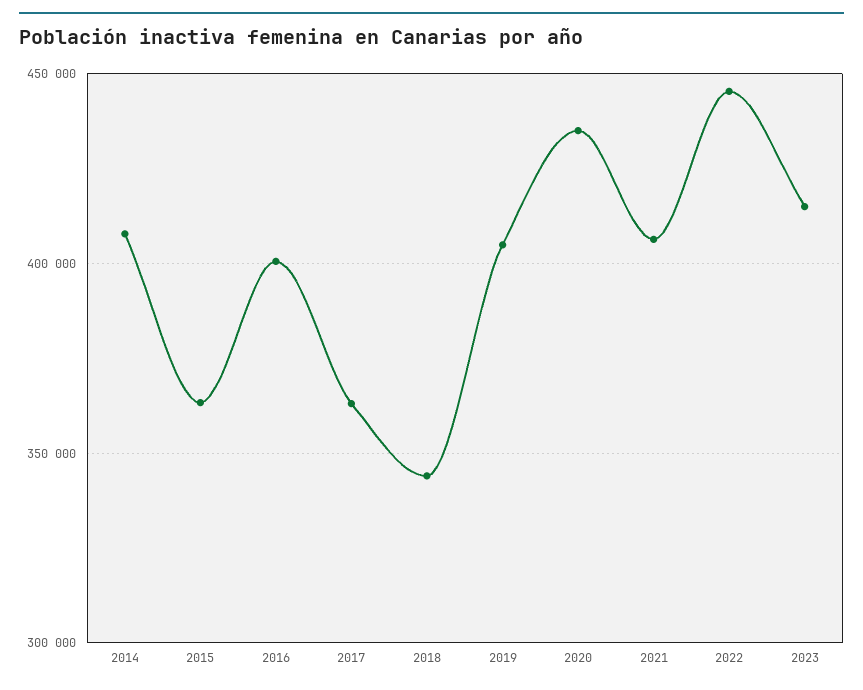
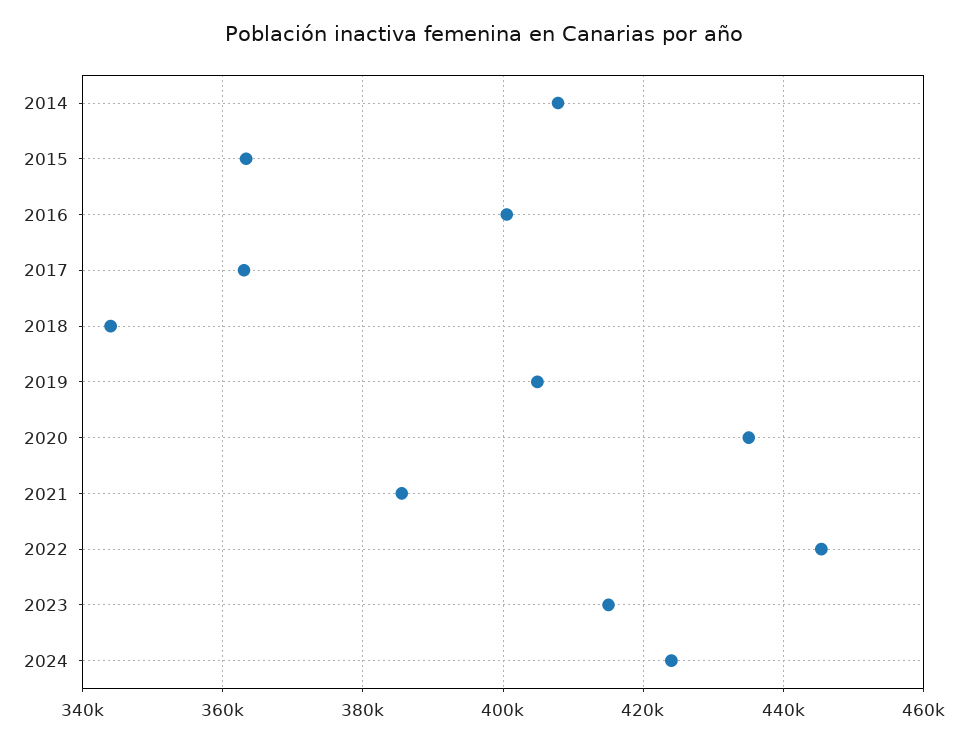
2021: 405000 -> 386000
2024: none -> 424000

